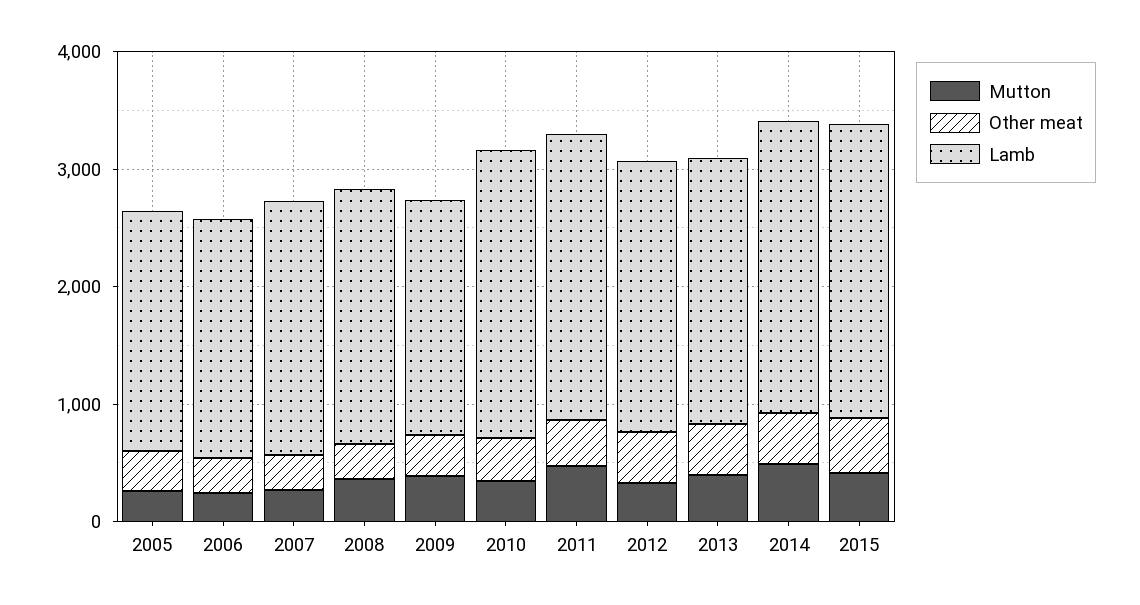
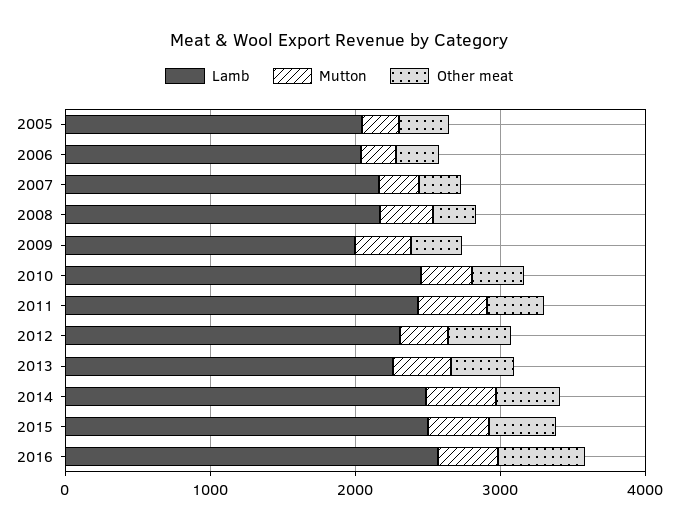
Lamb, 2016: none -> 2600
Mutton, 2016: none -> 400
Other meat, 2016: none -> 600

